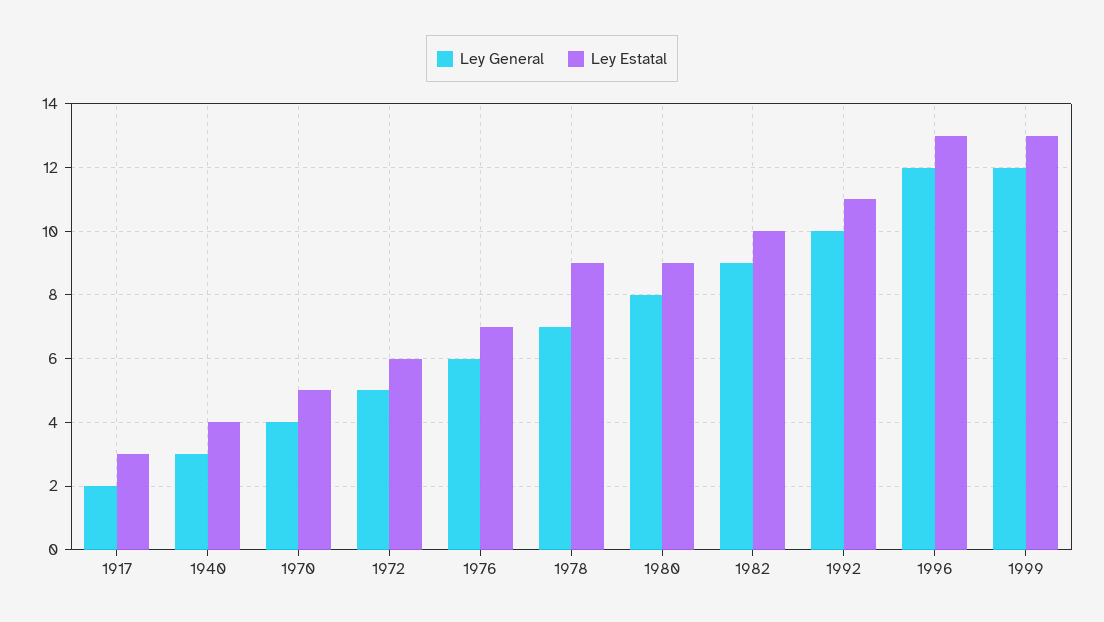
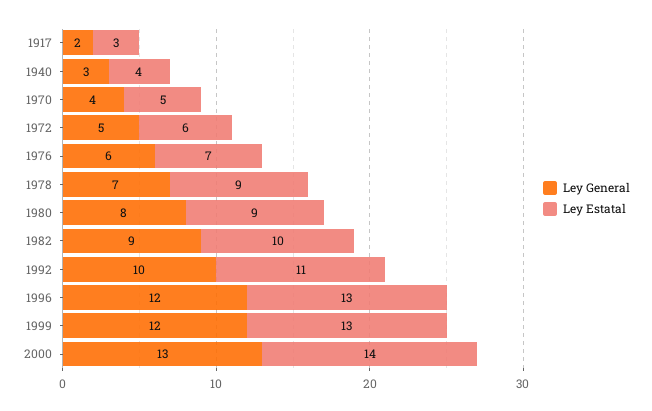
Ley General, 2000: none -> 13
Ley Estatal, 2000: none -> 14

